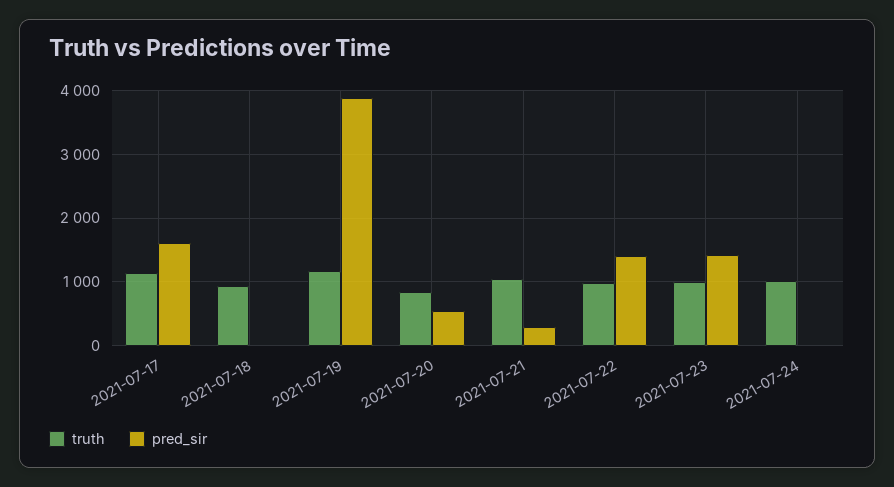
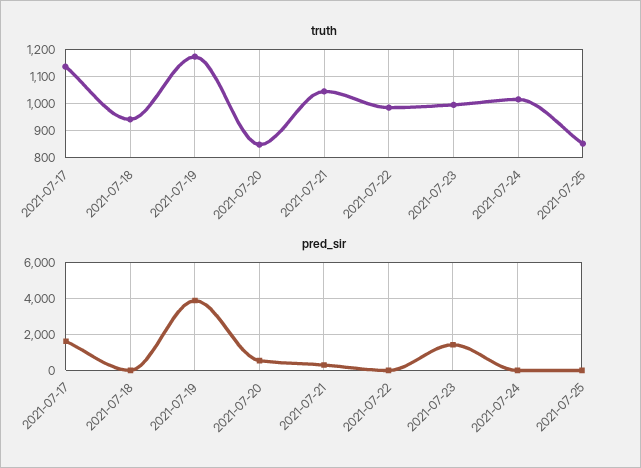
pred_sir, 2021-07-22: 1400 -> 0
truth, 2021-07-25: none -> 850
pred_sir, 2021-07-25: none -> 0

